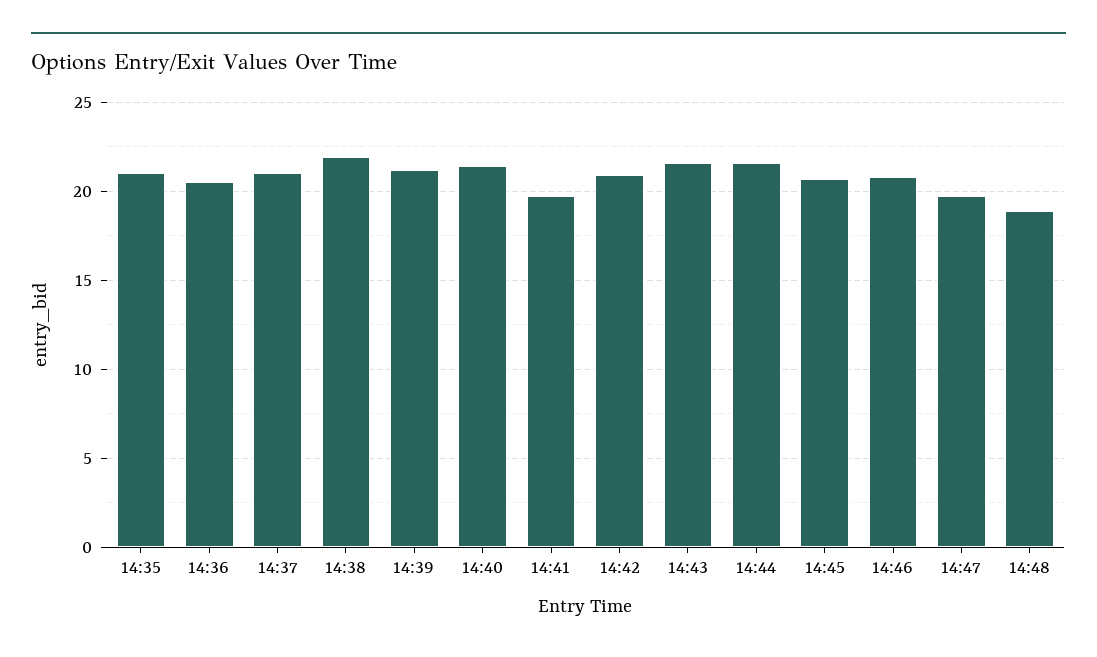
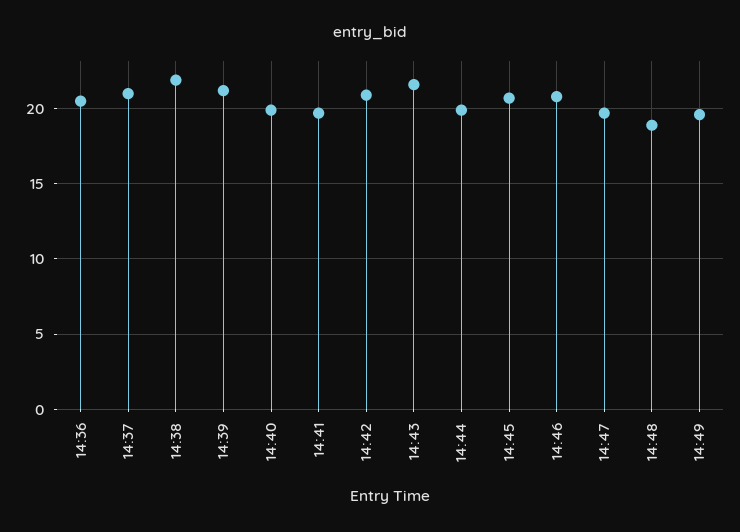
14:35: 21 -> none
14:40: 21.5 -> 20
14:44: 21.5 -> 20
14:49: none -> 19.5

